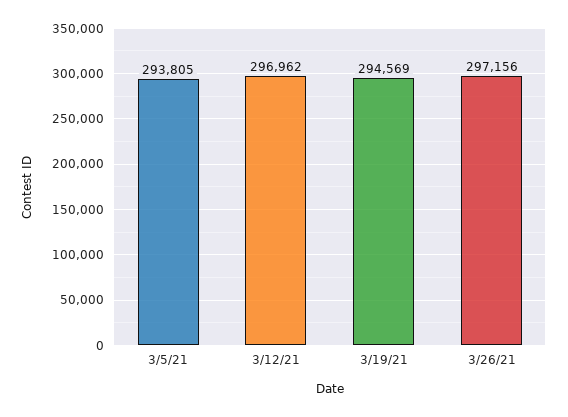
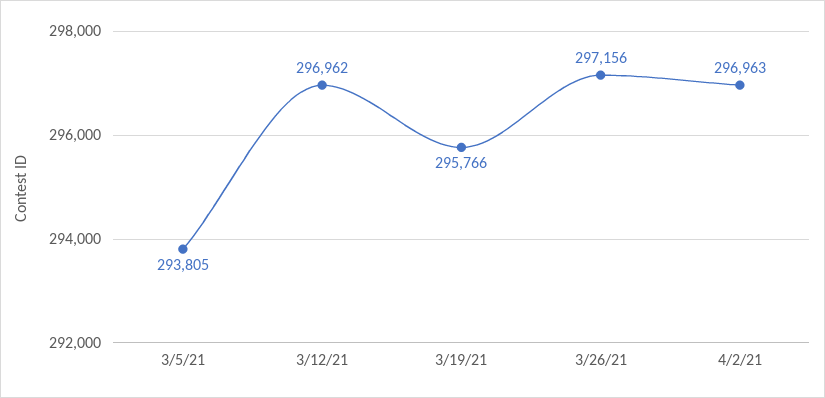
3/19/21: 294569 -> 295766
4/2/21: none -> 296963

